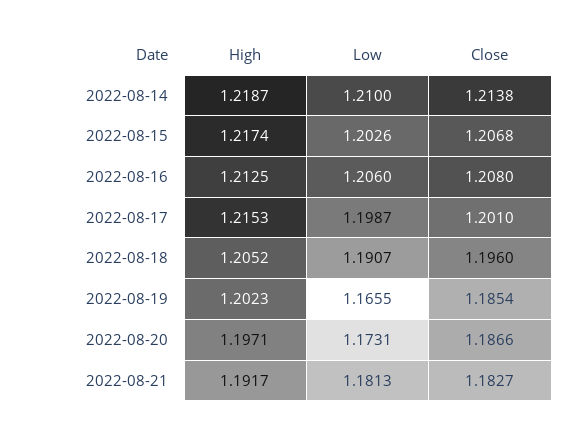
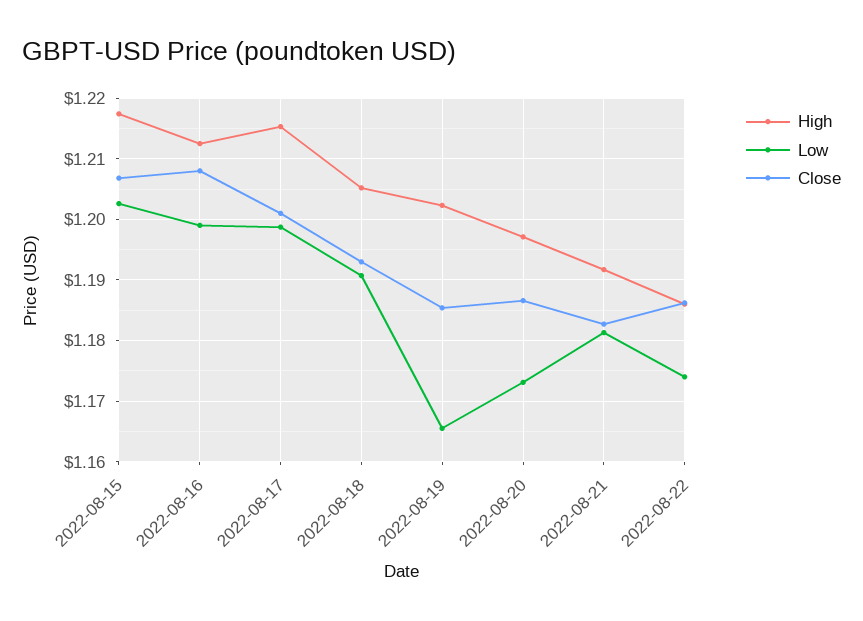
High, 2022-08-14: 1.2187 -> none
Low, 2022-08-14: 1.21 -> none
Close, 2022-08-14: 1.2138 -> none
Low, 2022-08-16: 1.206 -> 1.199
Close, 2022-08-18: 1.196 -> 1.193
High, 2022-08-22: none -> 1.186
Low, 2022-08-22: none -> 1.174
Close, 2022-08-22: none -> 1.186

